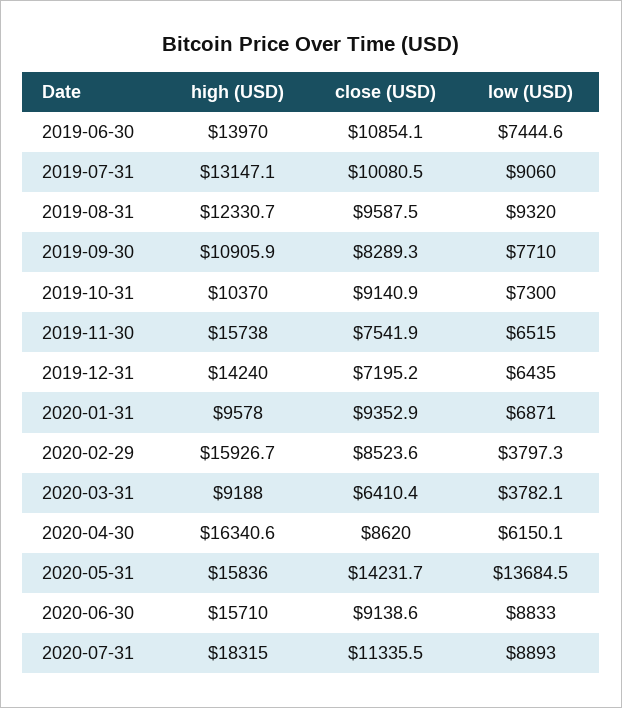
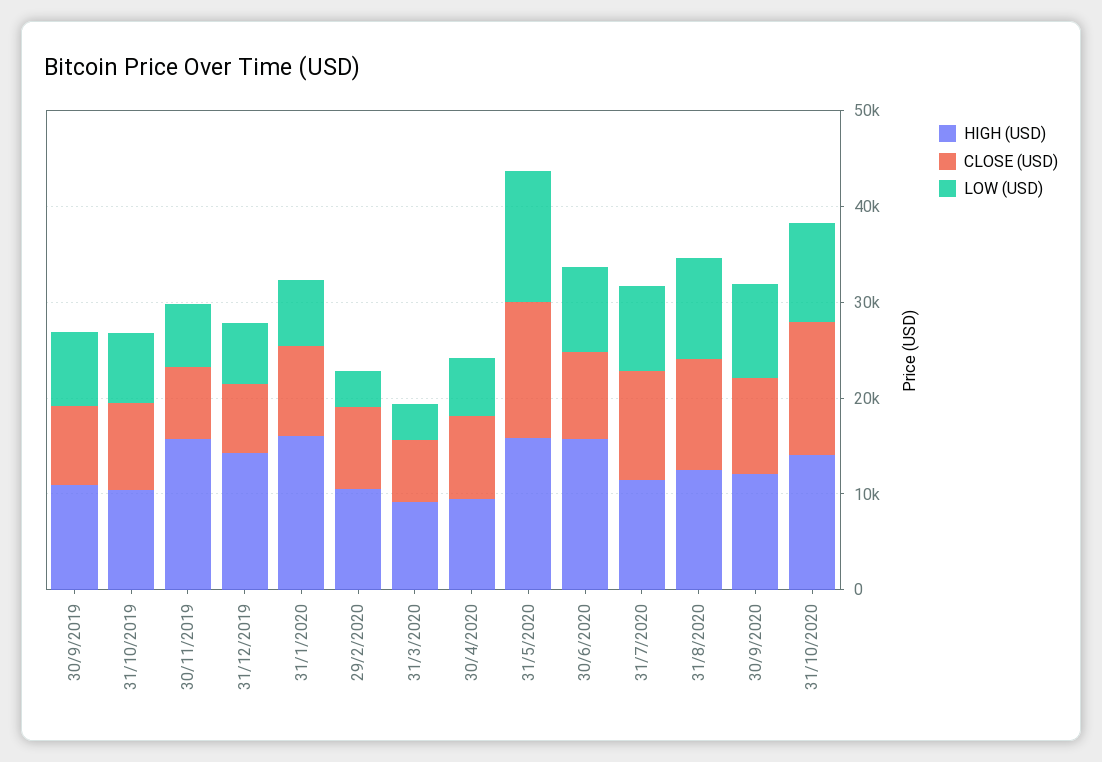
high (USD), 2019-06-30: 13970 -> none
close (USD), 2019-06-30: 10854.1 -> none
low (USD), 2019-06-30: 7444.6 -> none
high (USD), 2019-07-31: 13147.1 -> none
close (USD), 2019-07-31: 10080.5 -> none
low (USD), 2019-07-31: 9060 -> none
high (USD), 2019-08-31: 12330.7 -> none
close (USD), 2019-08-31: 9587.5 -> none
low (USD), 2019-08-31: 9320 -> none
high (USD), 2020-01-31: 9578 -> 16000
high (USD), 2020-02-29: 15926.7 -> 10000
high (USD), 2020-04-30: 16340.6 -> 10000
high (USD), 2020-07-31: 18315 -> 12000
high (USD), 31/8/2020: none -> 12000
close (USD), 31/8/2020: none -> 12000
low (USD), 31/8/2020: none -> 10000
high (USD), 30/9/2020: none -> 12000
close (USD), 30/9/2020: none -> 10000
low (USD), 30/9/2020: none -> 10000
high (USD), 31/10/2020: none -> 14000
close (USD), 31/10/2020: none -> 14000
low (USD), 31/10/2020: none -> 10000

